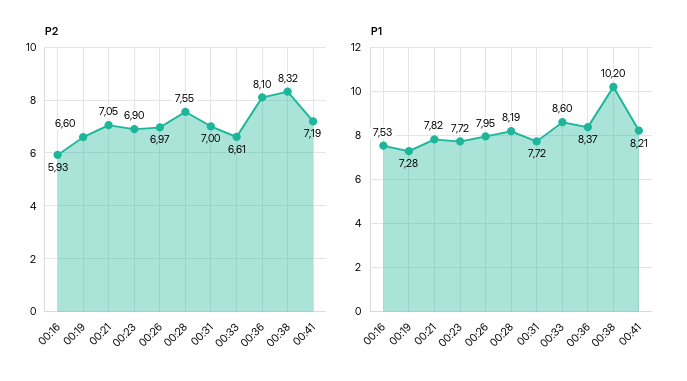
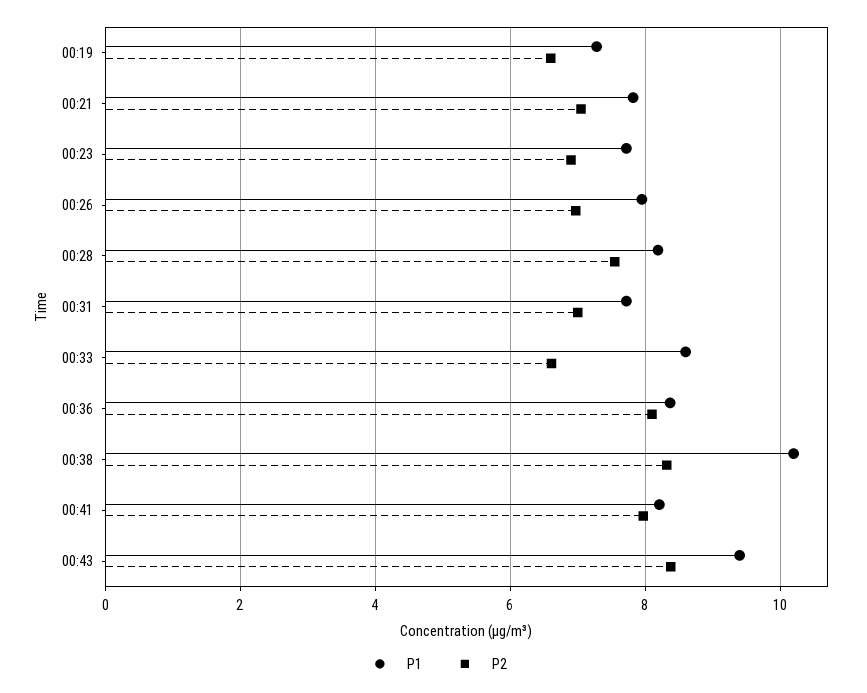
P2, 00:16: 5.93 -> none
P2, 00:41: 7.19 -> 8
P1, 00:16: 7.53 -> none
P1, 00:43: none -> 9.4
P2, 00:43: none -> 8.4

